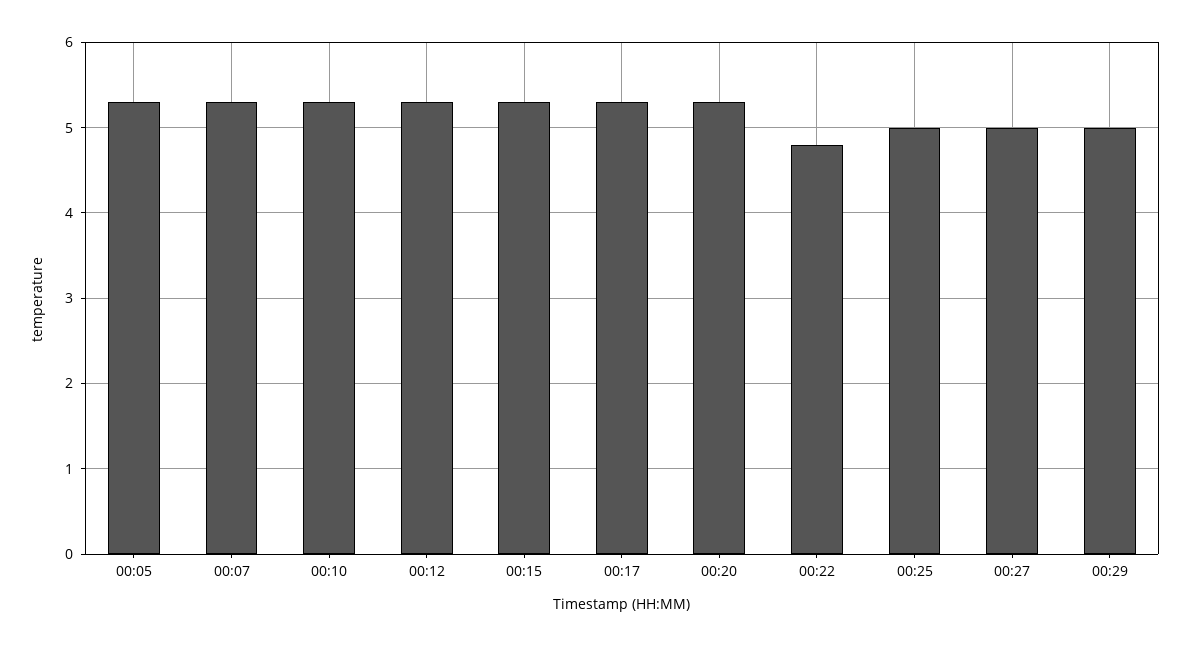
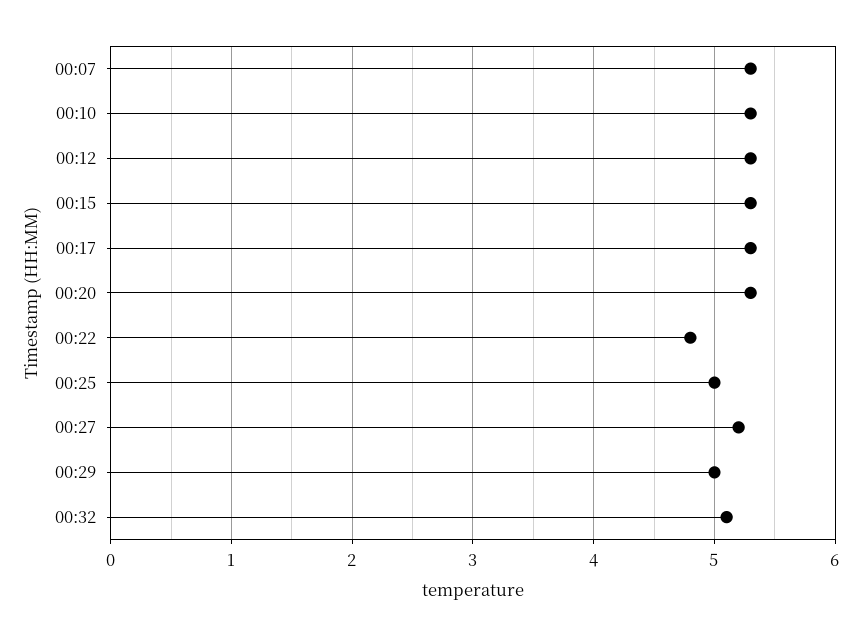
00:05: 5.3 -> none
00:27: 5 -> 5.2
00:32: none -> 5.1

